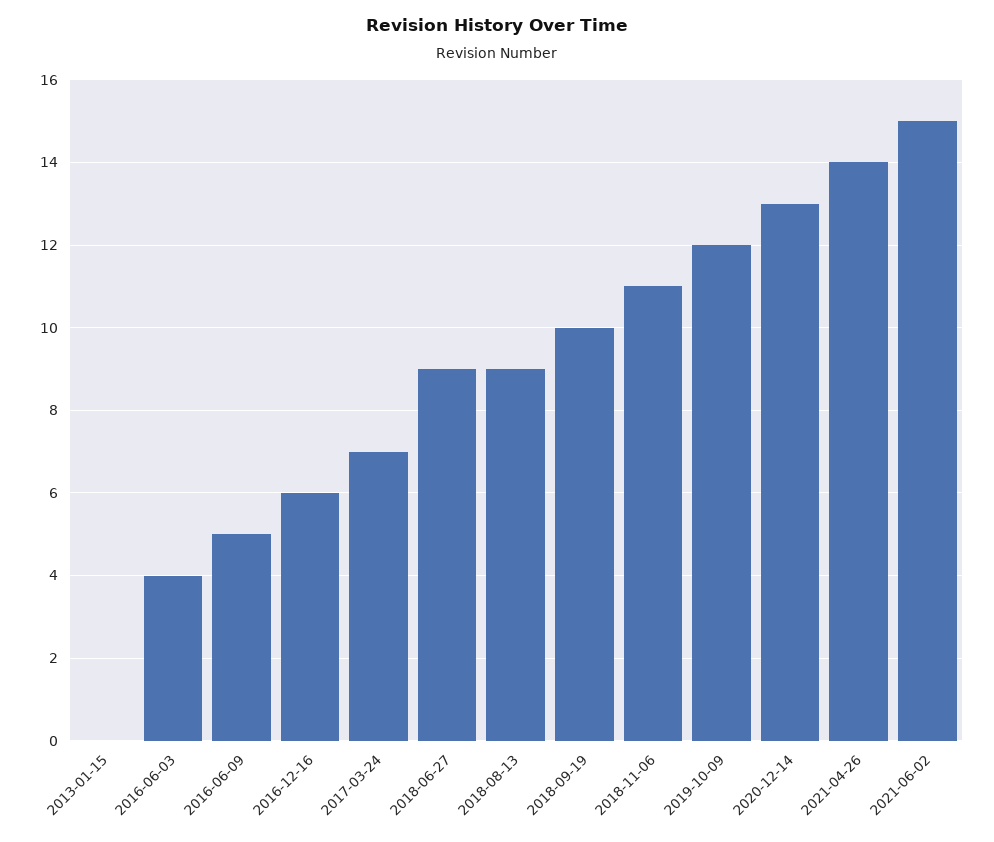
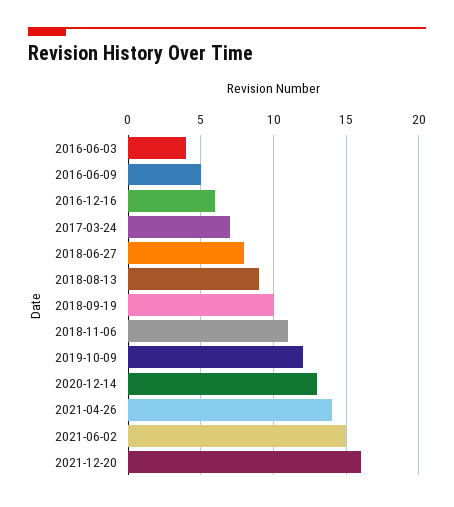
2013-01-15: 0 -> none
2018-06-27: 9 -> 8
2021-12-20: none -> 16

